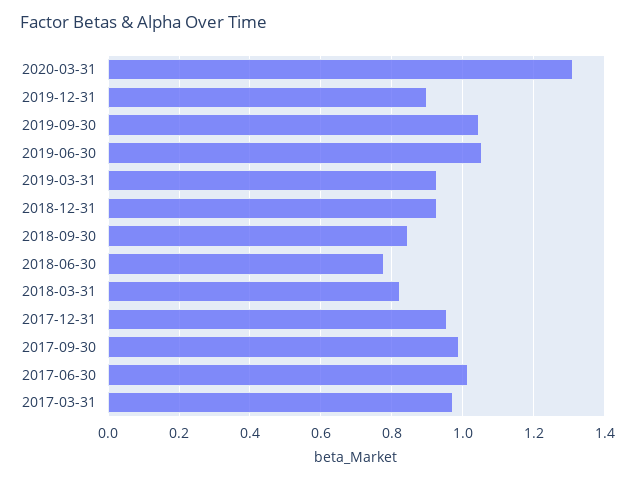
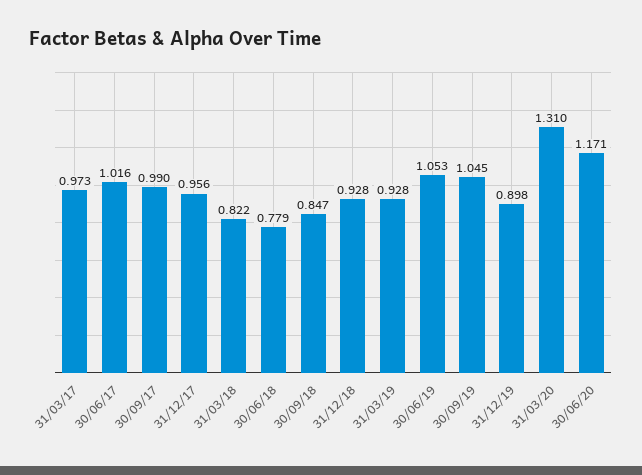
30/06/20: none -> 1.171

